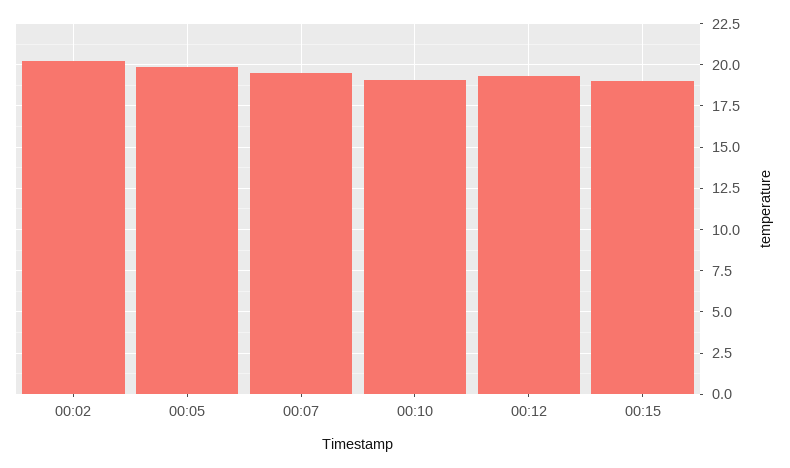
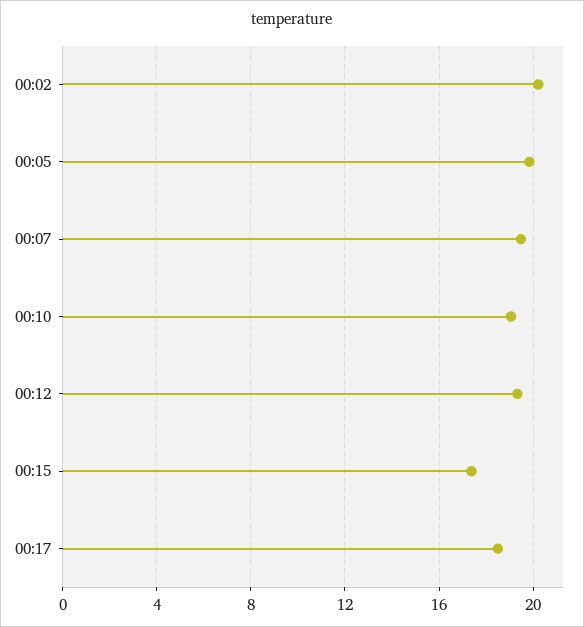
00:15: 19 -> 17.5
00:17: none -> 18.5

